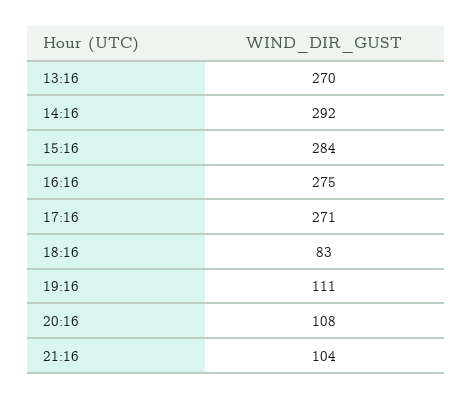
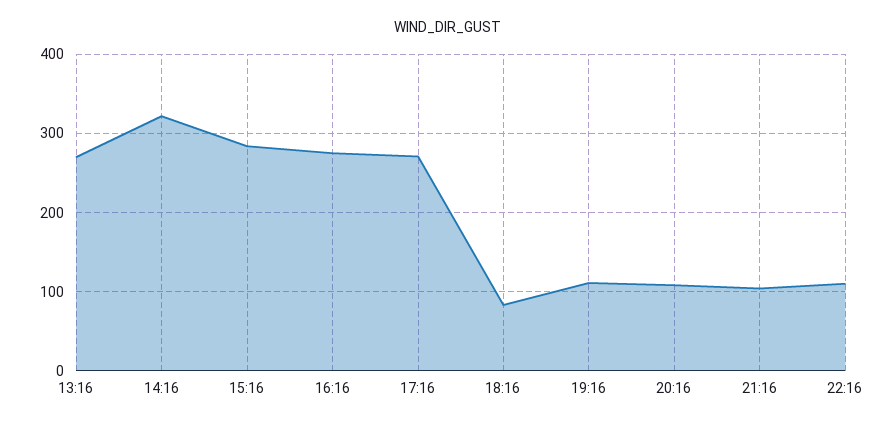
14:16: 292 -> 320
22:16: none -> 110

